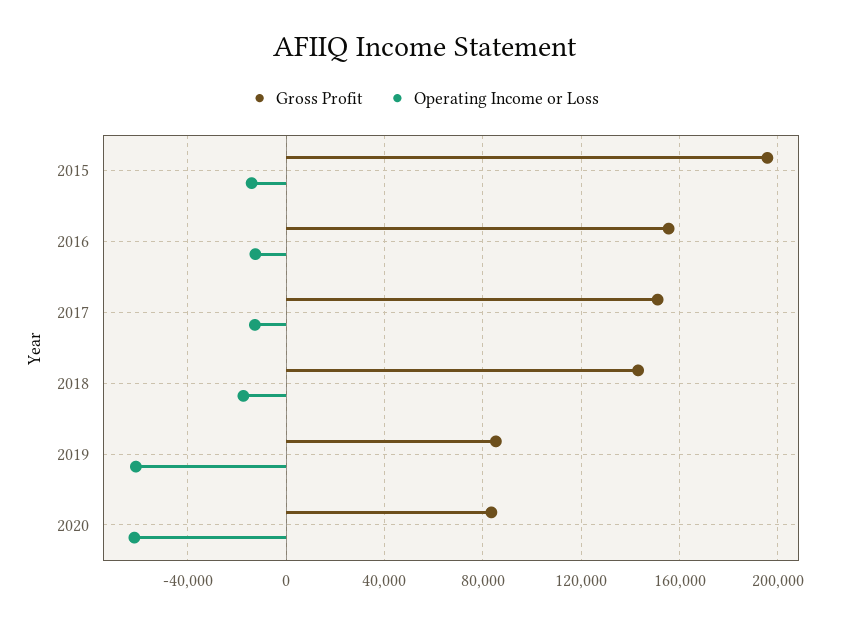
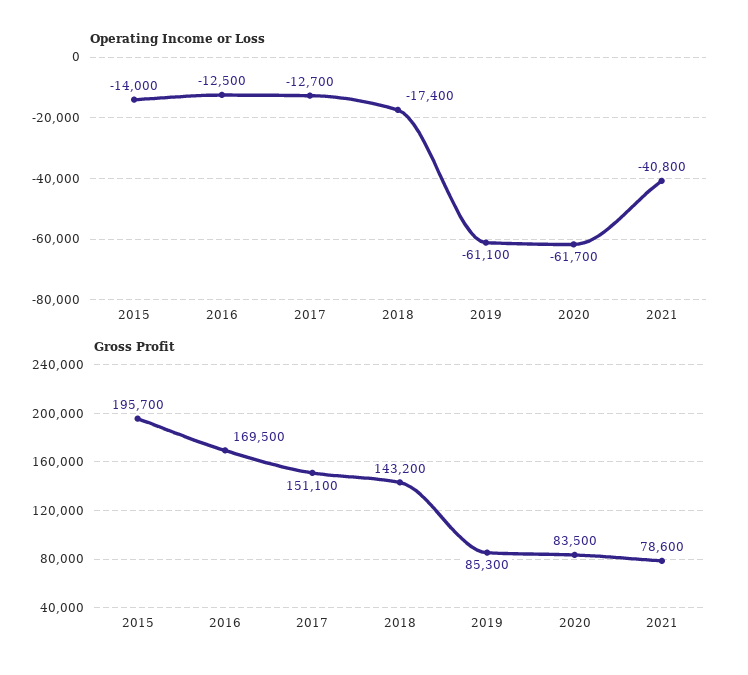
Gross Profit, 2016: 155000 -> 169500
Operating Income or Loss, 2021: none -> -40800
Gross Profit, 2021: none -> 78600

